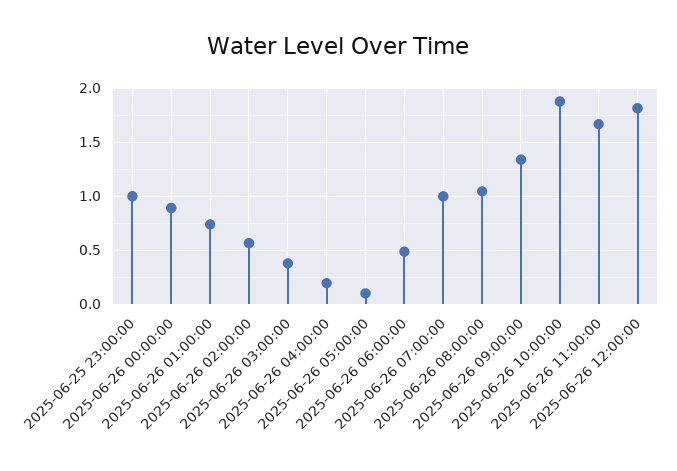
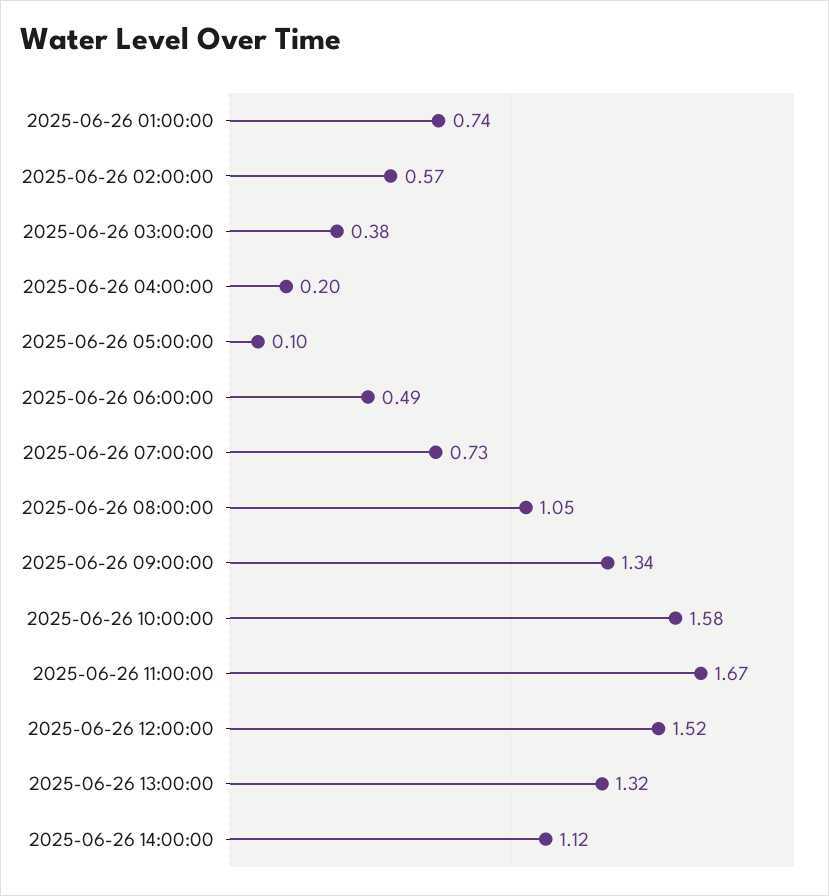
2025-06-25 23:00:00: 1 -> none
2025-06-26 00:00:00: 0.9 -> none
2025-06-26 07:00:00: 1 -> 0.73
2025-06-26 10:00:00: 1.9 -> 1.58
2025-06-26 12:00:00: 1.8 -> 1.52
2025-06-26 13:00:00: none -> 1.32
2025-06-26 14:00:00: none -> 1.12

